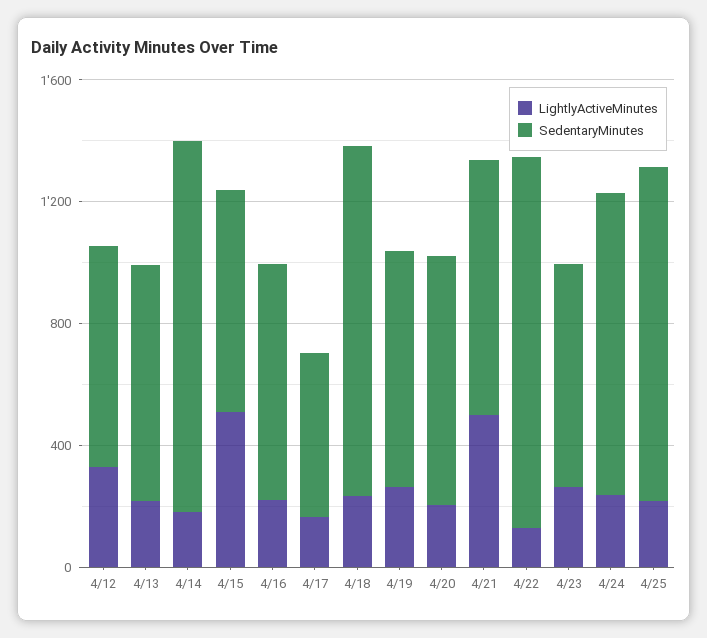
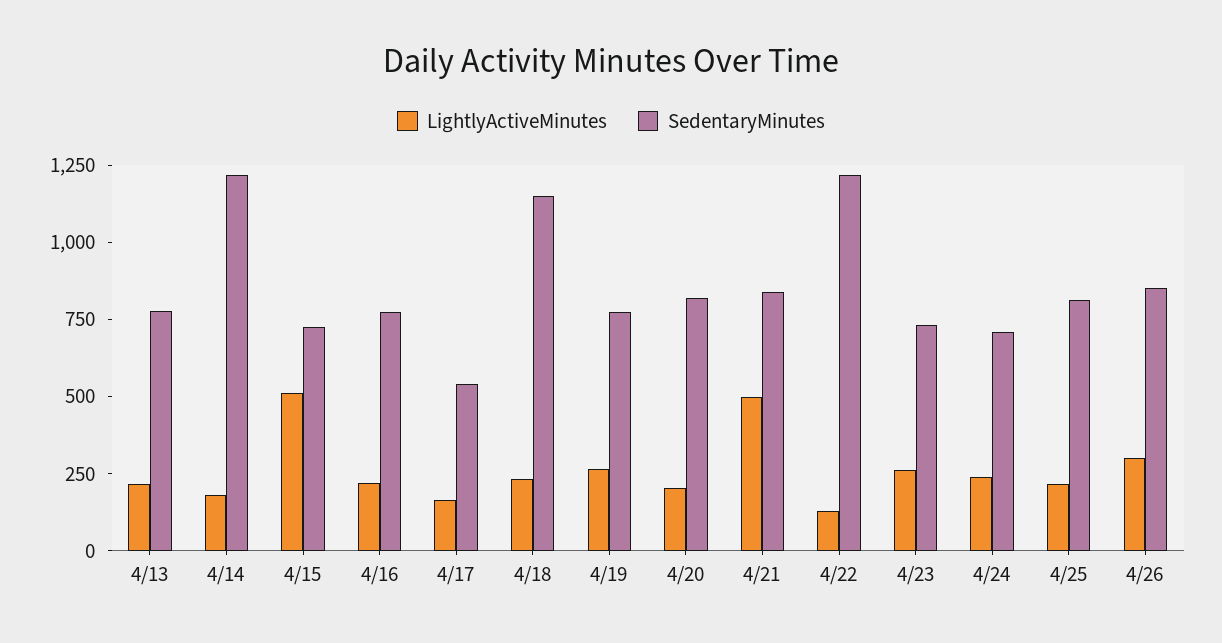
LightlyActiveMinutes, 4/12: 300 -> none
SedentaryMinutes, 4/12: 700 -> none
SedentaryMinutes, 4/24: 1000 -> 700
SedentaryMinutes, 4/25: 1100 -> 800
LightlyActiveMinutes, 4/26: none -> 300
SedentaryMinutes, 4/26: none -> 850

